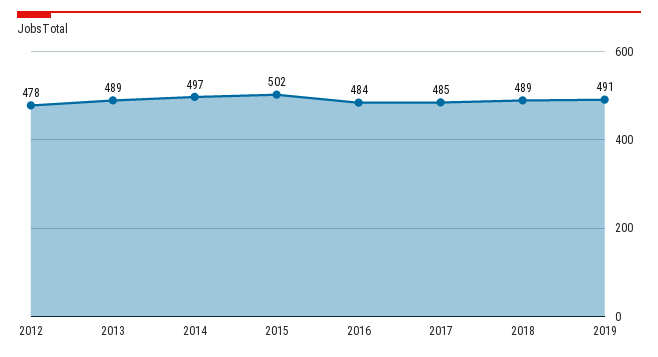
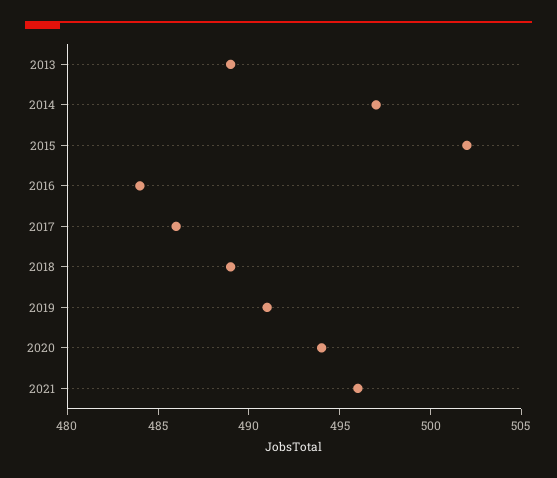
2012: 478 -> none
2017: 485 -> 486
2020: none -> 494
2021: none -> 496

